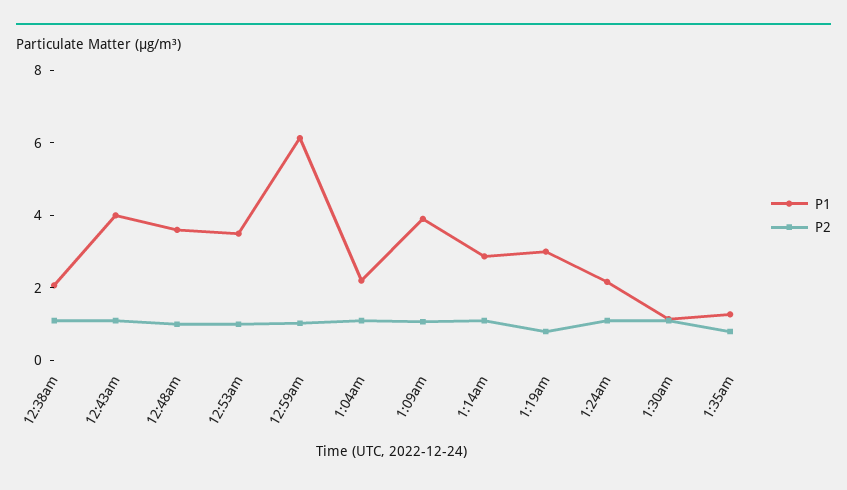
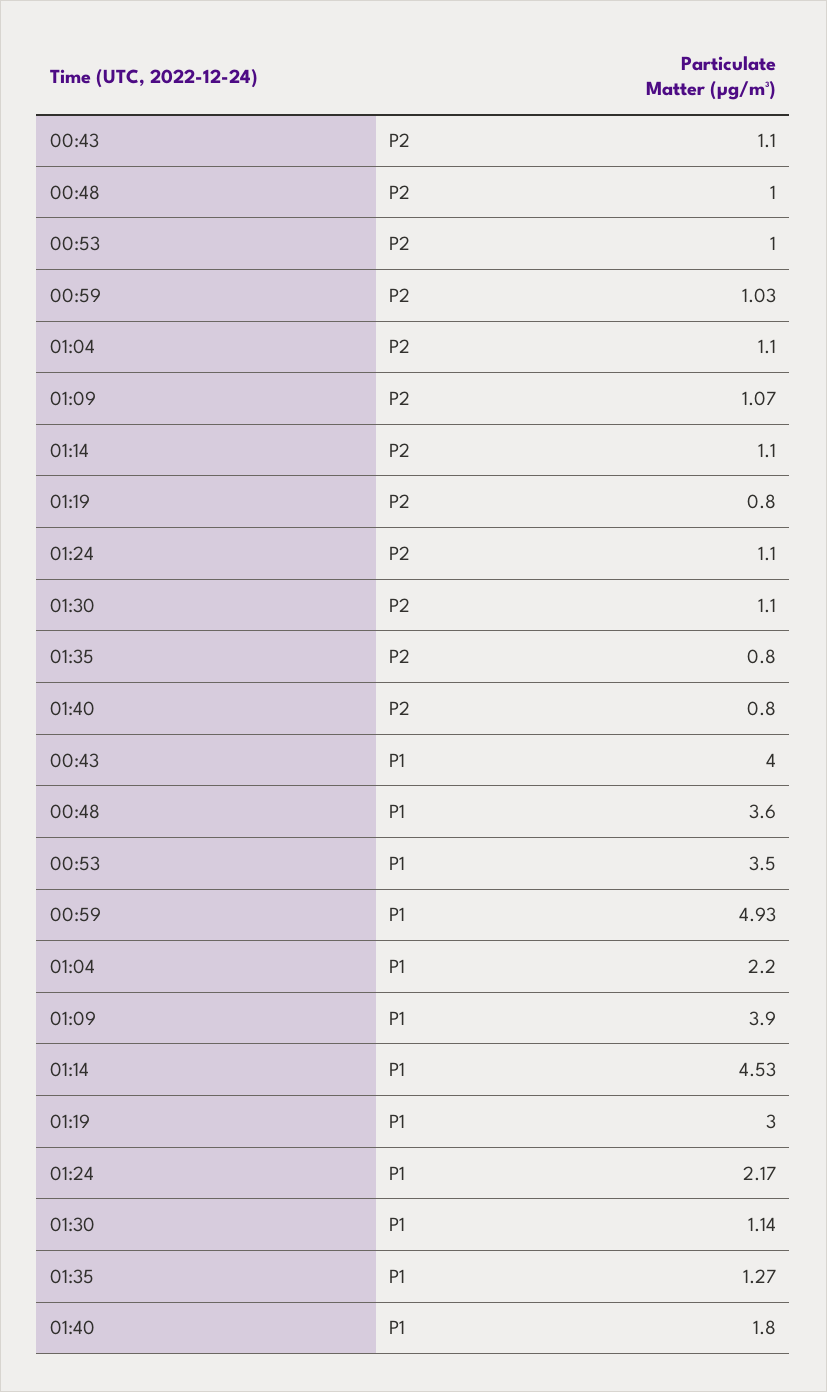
P1, 12:38am: 2 -> none
P2, 12:38am: 1 -> none
P1, 12:59am: 6 -> 4.93
P1, 1:14am: 3 -> 4.53
P2, 01:40: none -> 0.8
P1, 01:40: none -> 1.8

